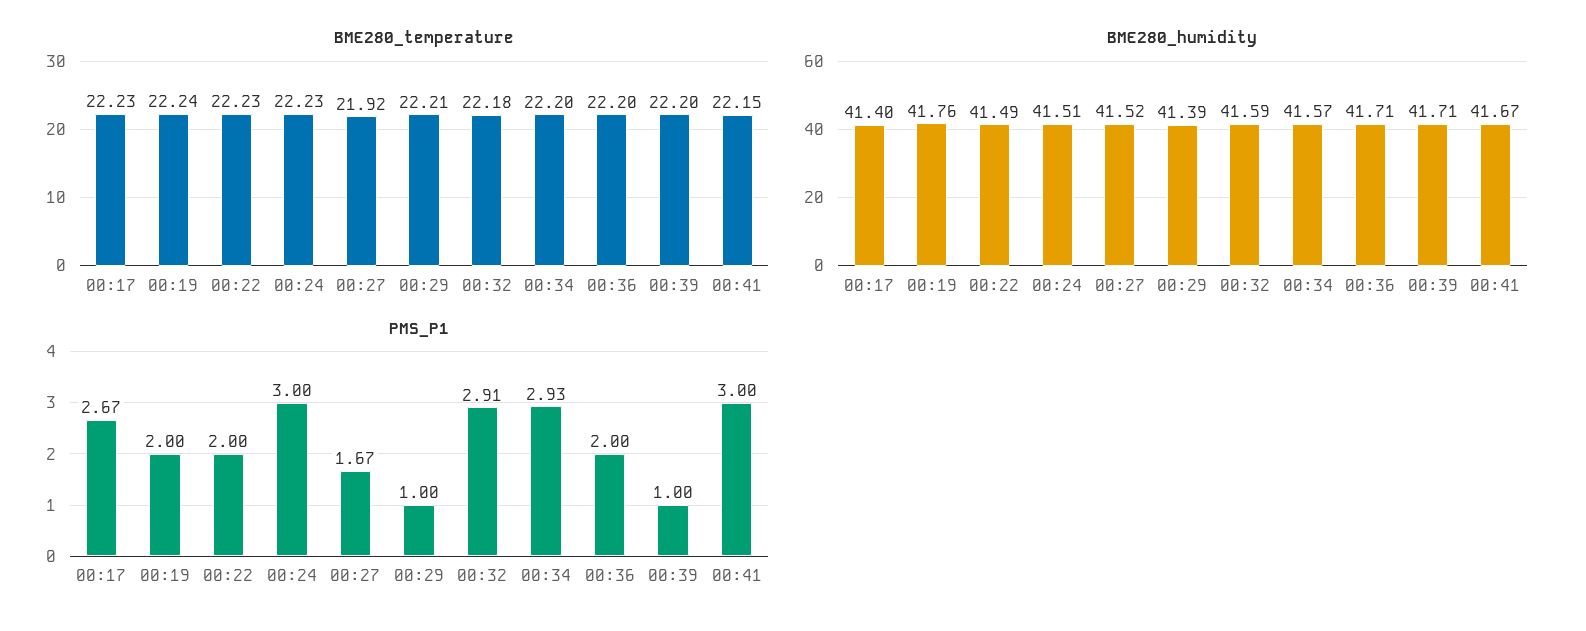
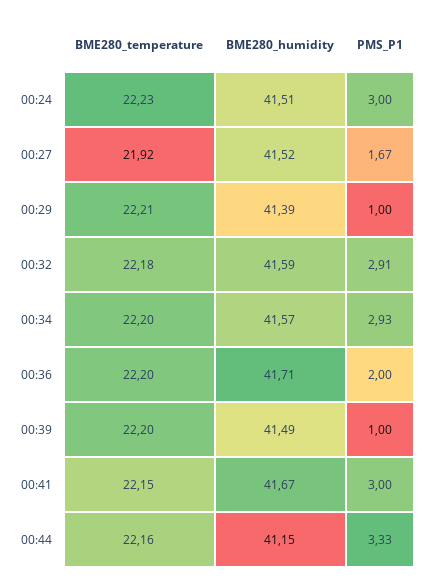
BME280_temperature, 00:17: 22.23 -> none
BME280_temperature, 00:19: 22.24 -> none
BME280_temperature, 00:22: 22.23 -> none
BME280_humidity, 00:17: 41.4 -> none
BME280_humidity, 00:19: 41.76 -> none
BME280_humidity, 00:22: 41.49 -> none
BME280_humidity, 00:39: 41.71 -> 41.49
PMS_P1, 00:17: 2.67 -> none
PMS_P1, 00:19: 2 -> none
PMS_P1, 00:22: 2 -> none
BME280_temperature, 00:44: none -> 22.16
BME280_humidity, 00:44: none -> 41.15
PMS_P1, 00:44: none -> 3.33

